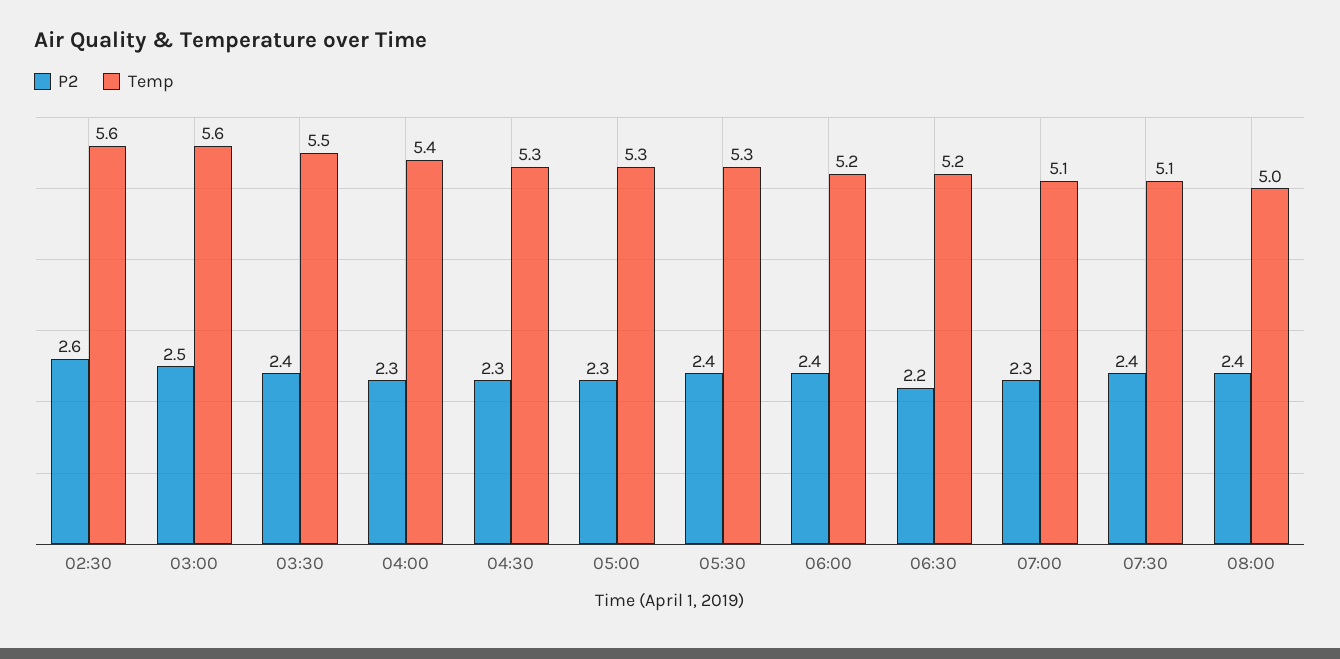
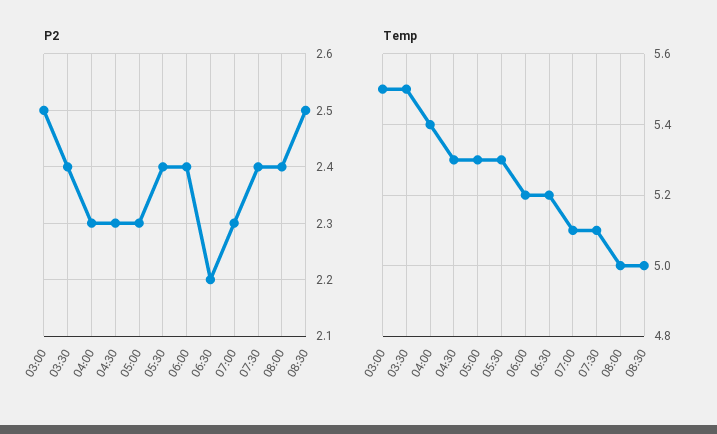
P2, 02:30: 2.6 -> none
Temp, 02:30: 5.6 -> none
Temp, 03:00: 5.6 -> 5.5
P2, 08:30: none -> 2.5
Temp, 08:30: none -> 5

